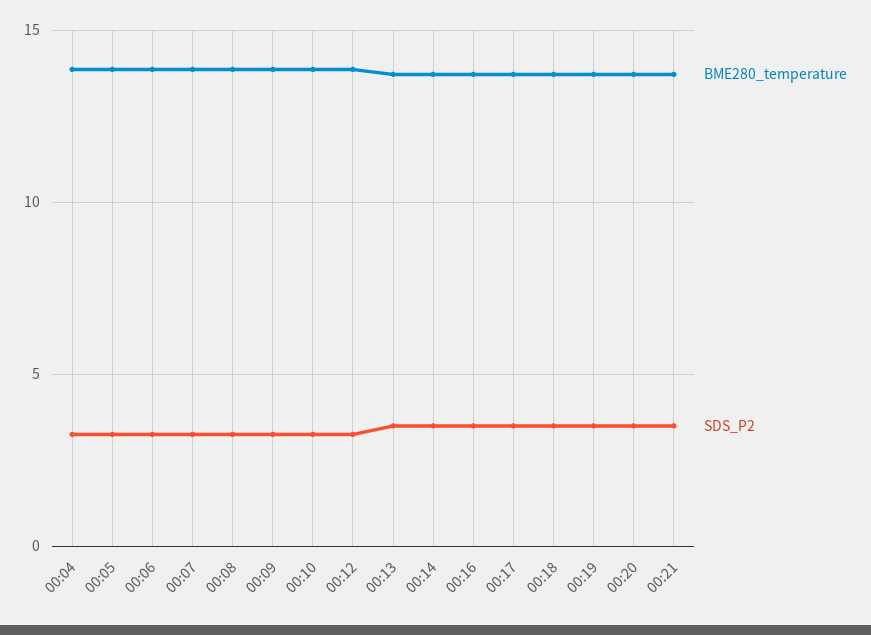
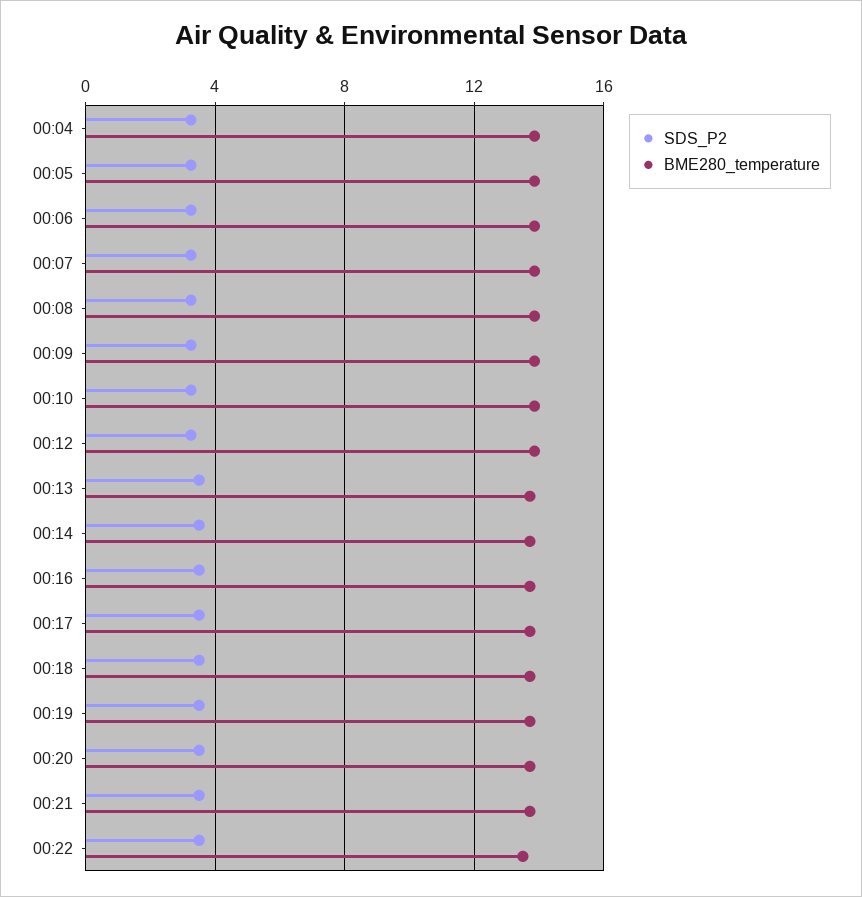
SDS_P2, 00:22: none -> 3.5
BME280_temperature, 00:22: none -> 13.5

